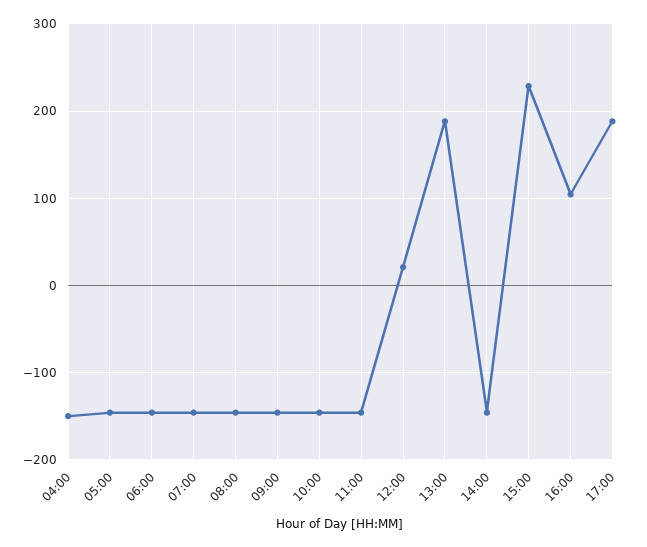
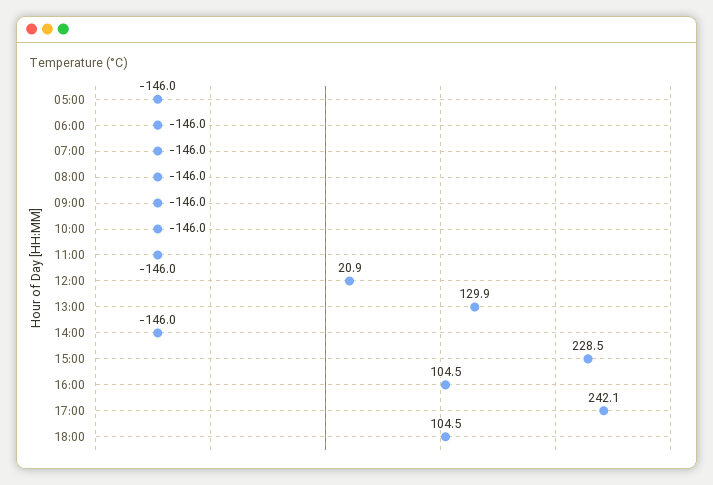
04:00: -150 -> none
13:00: 190 -> 129.9
17:00: 190 -> 242.1
18:00: none -> 104.5

